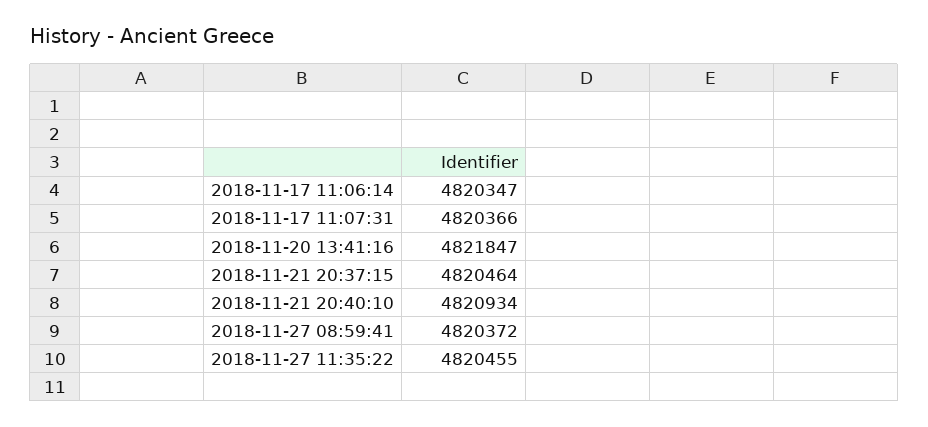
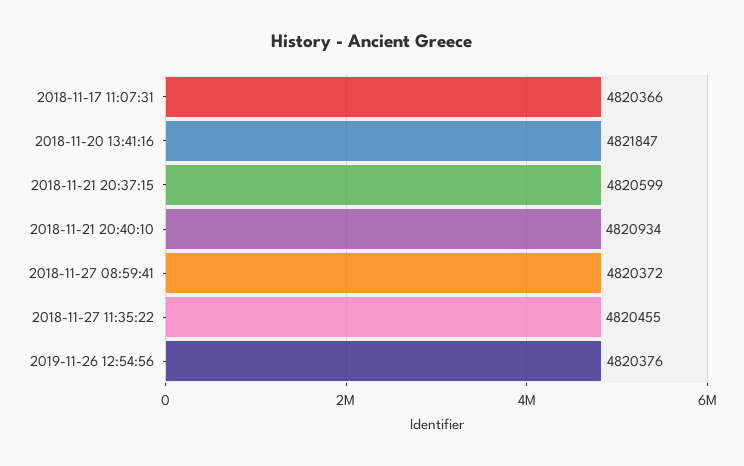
2018-11-17 11:06:14: 4820347 -> none
2018-11-21 20:37:15: 4820464 -> 4820599
2019-11-26 12:54:56: none -> 4820376

